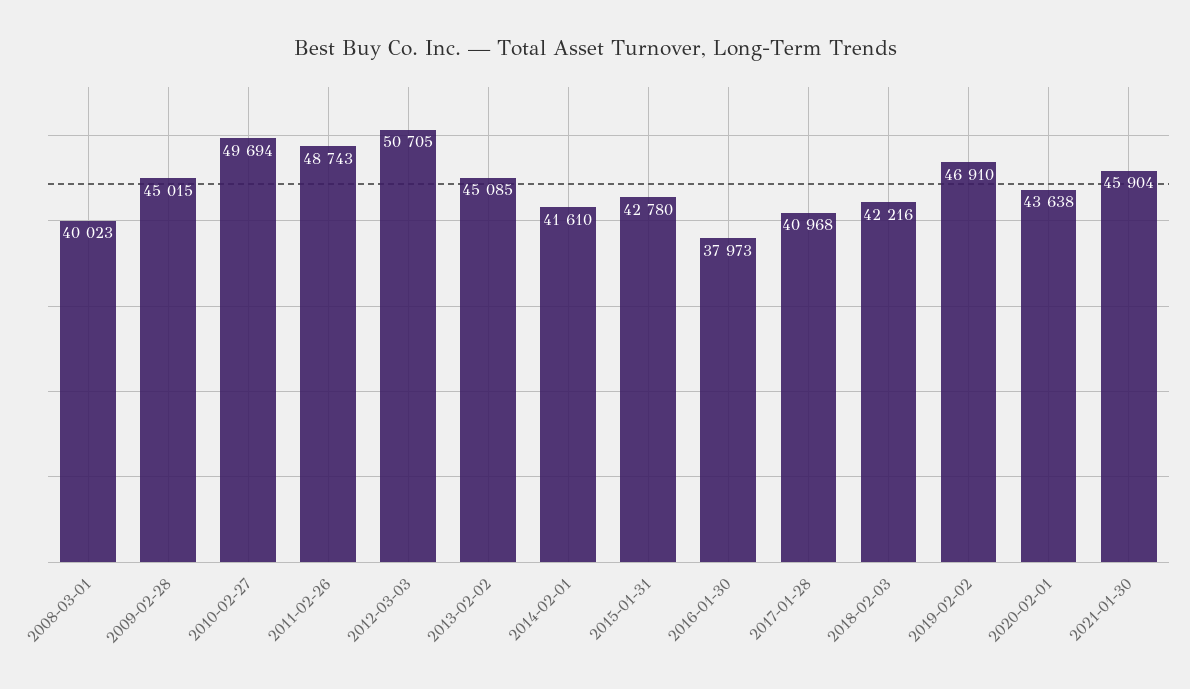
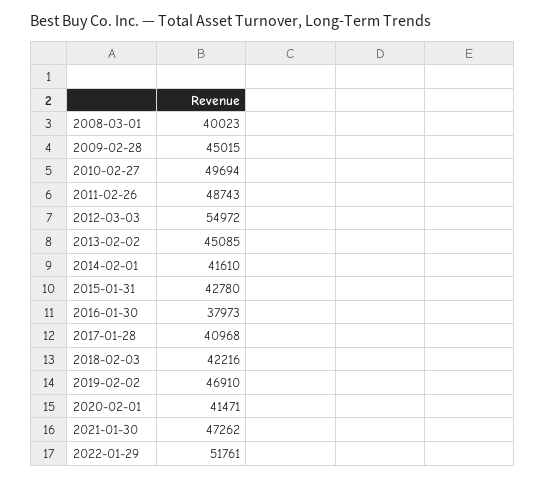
2012-03-03: 50705 -> 54972
2020-02-01: 43638 -> 41471
2021-01-30: 45904 -> 47262
2022-01-29: none -> 51761

